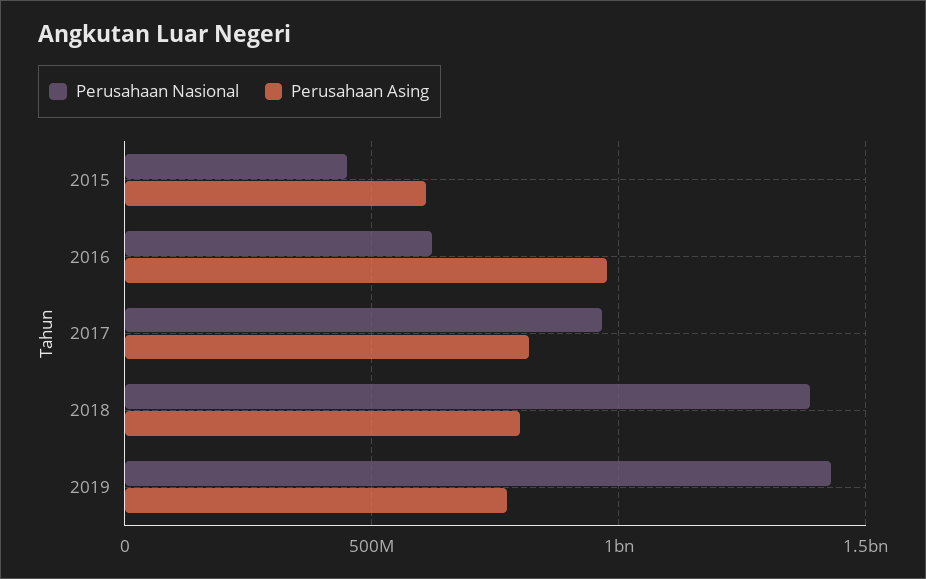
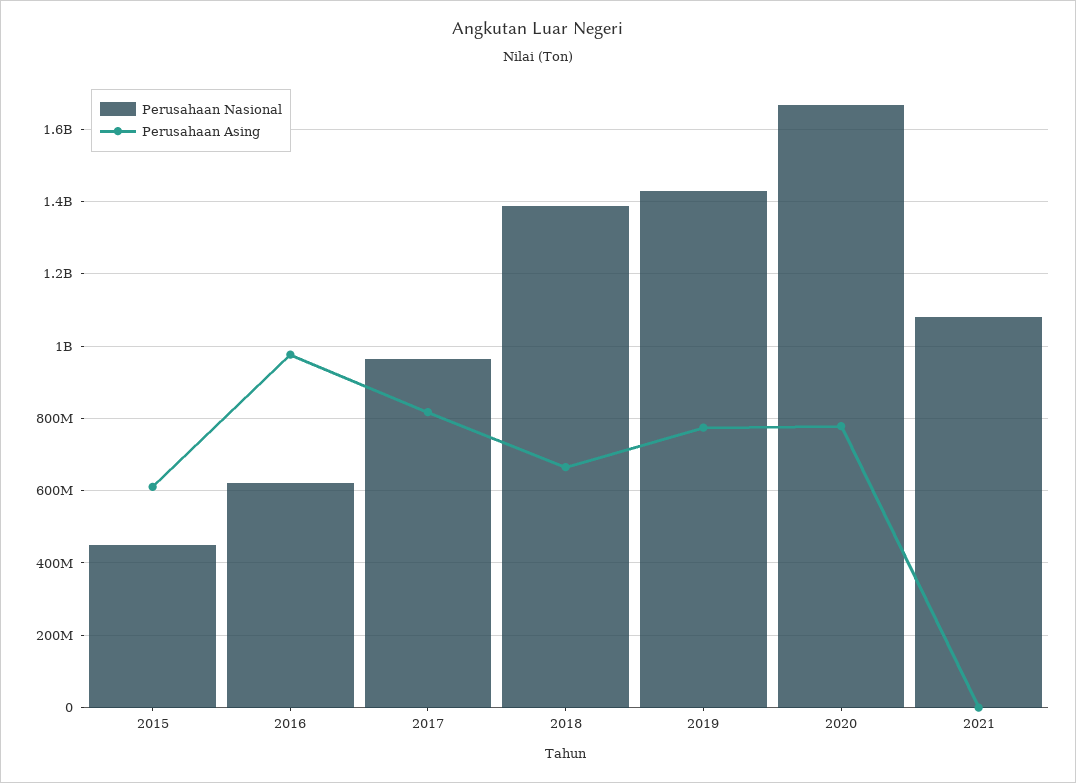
Perusahaan Asing, 2018: 800000000 -> 660000000
Perusahaan Nasional, 2020: none -> 1660000000
Perusahaan Asing, 2020: none -> 780000000
Perusahaan Nasional, 2021: none -> 1080000000
Perusahaan Asing, 2021: none -> 0

